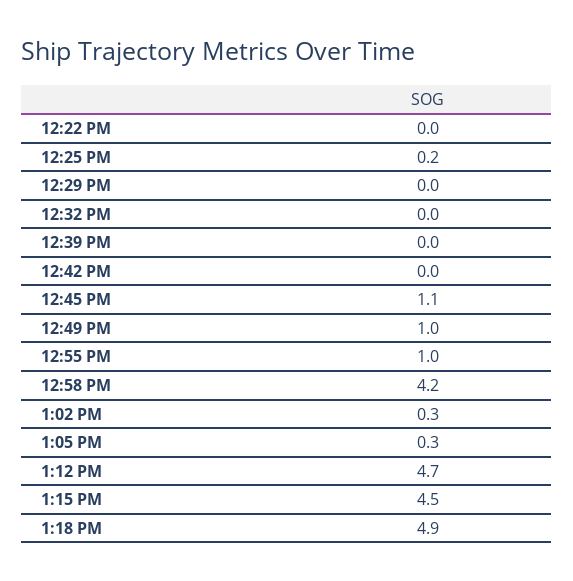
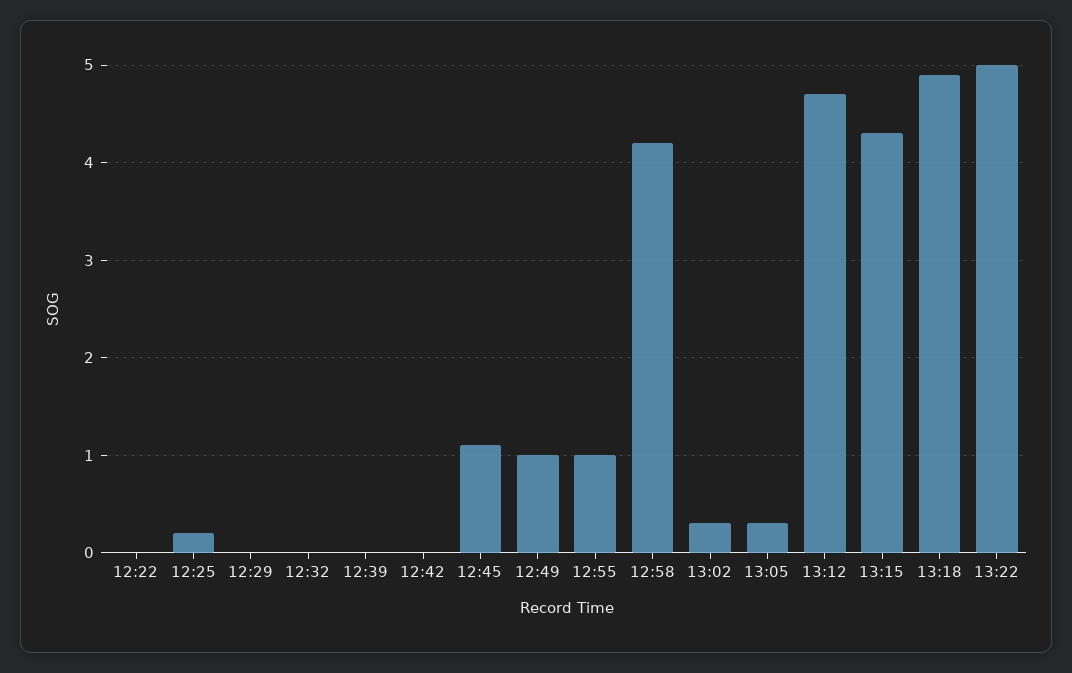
1:15 PM: 4.5 -> 4.3
13:22: none -> 5

